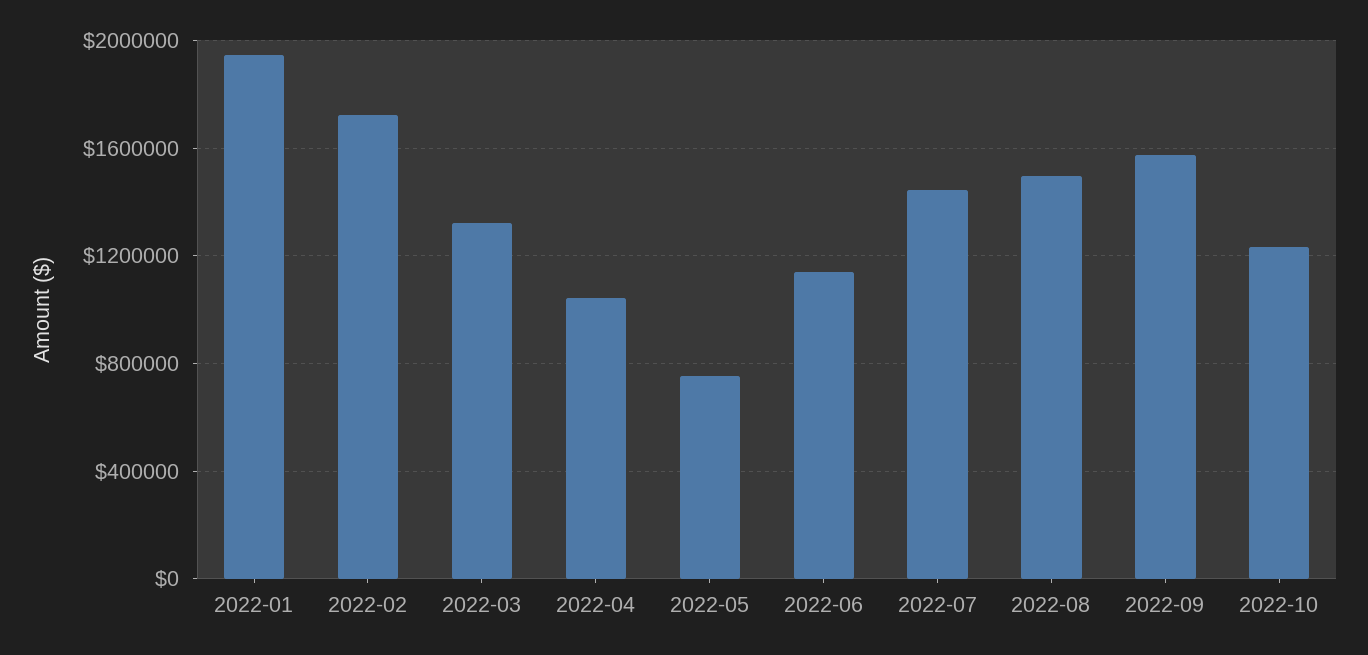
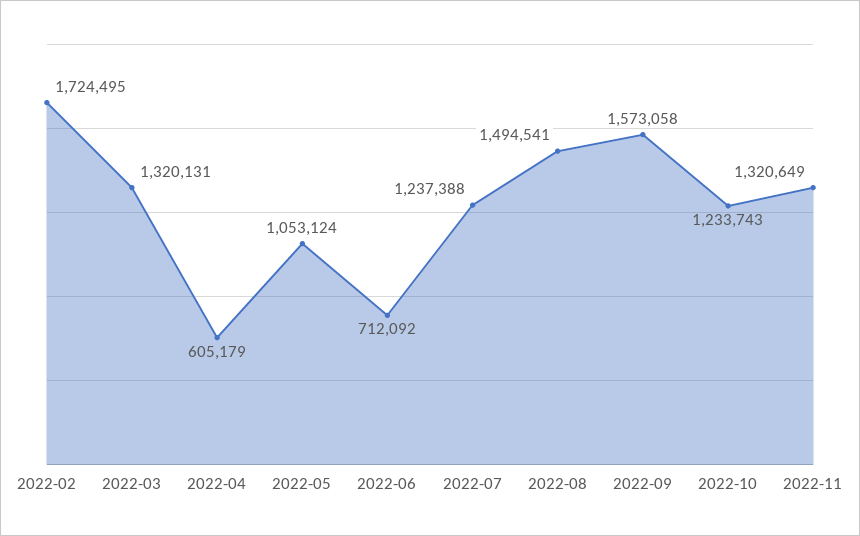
2022-01: 1950000 -> none
2022-04: 1050000 -> 605179
2022-05: 750000 -> 1053124
2022-06: 1150000 -> 712092
2022-07: 1450000 -> 1237388
2022-11: none -> 1320649

